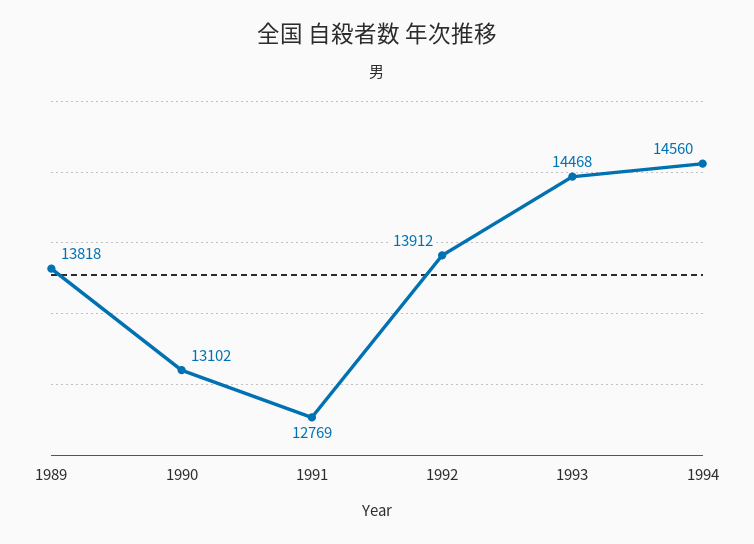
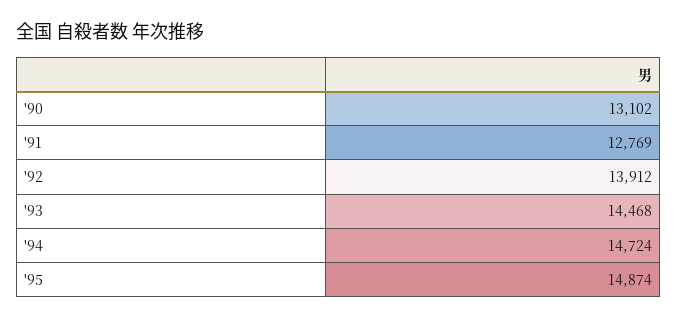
1989: 13818 -> none
1994: 14560 -> 14724
'95: none -> 14874

